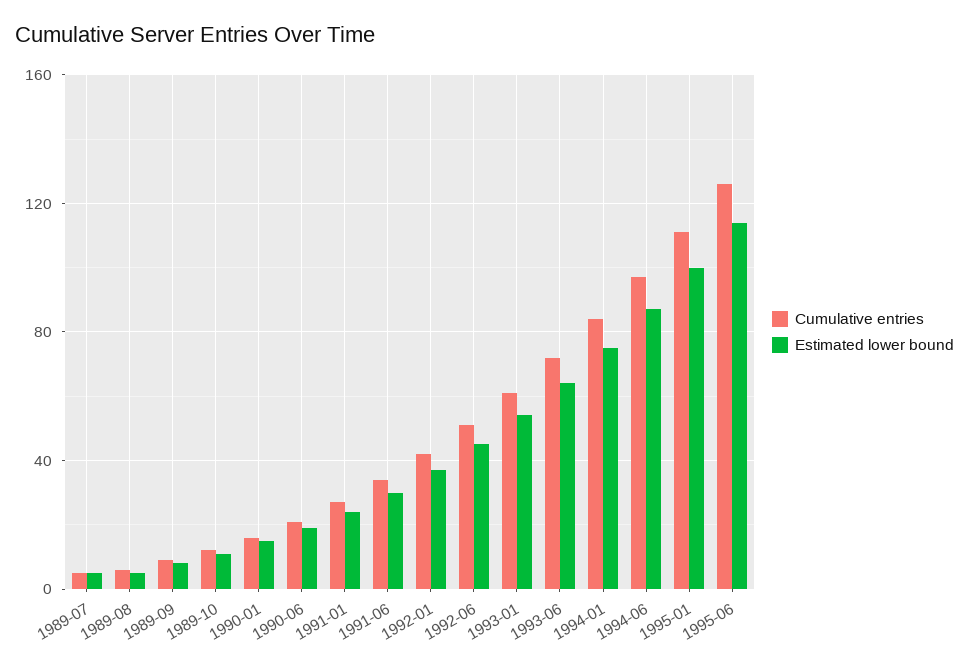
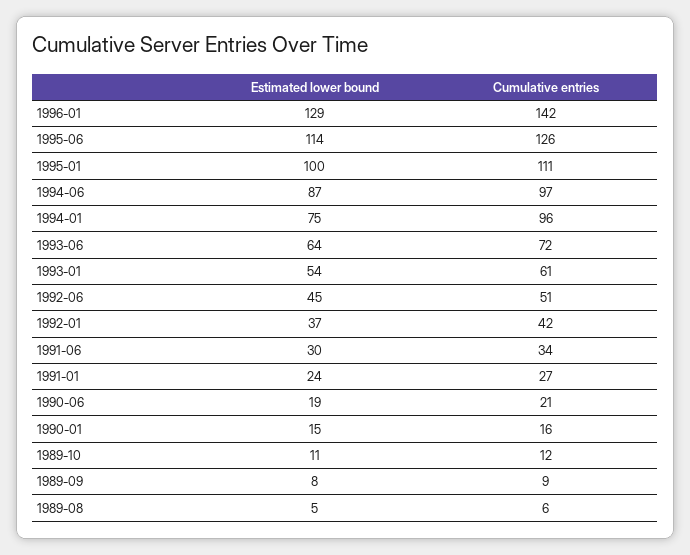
Cumulative entries, 1989-07: 5 -> none
Estimated lower bound, 1989-07: 5 -> none
Cumulative entries, 1994-01: 85 -> 96
Estimated lower bound, 1996-01: none -> 129
Cumulative entries, 1996-01: none -> 142

